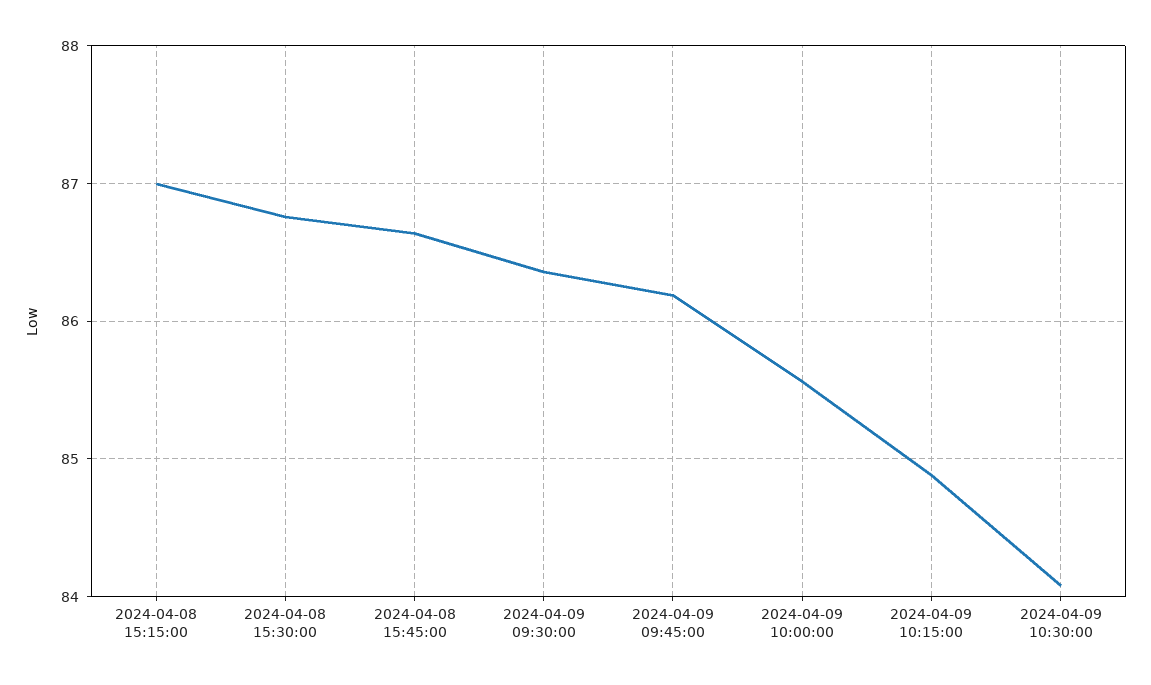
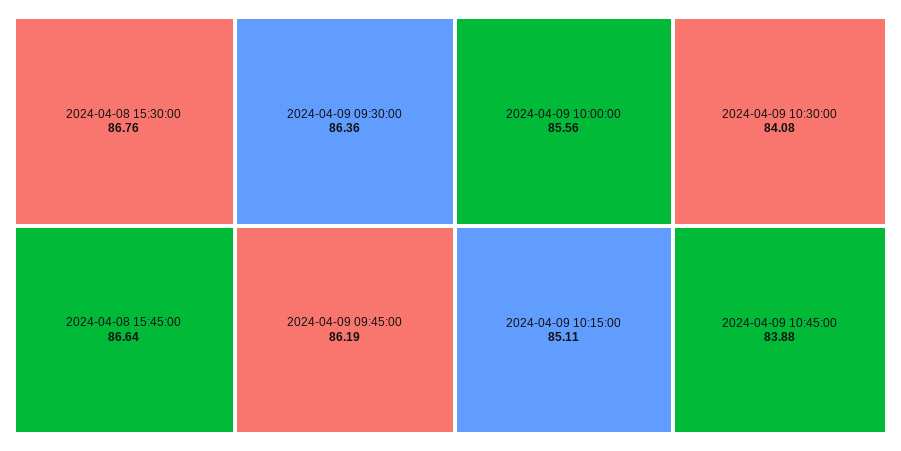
2024-04-08 15:15:00: 87 -> none
2024-04-09 10:15:00: 84.9 -> 85.11
2024-04-09 10:45:00: none -> 83.88

